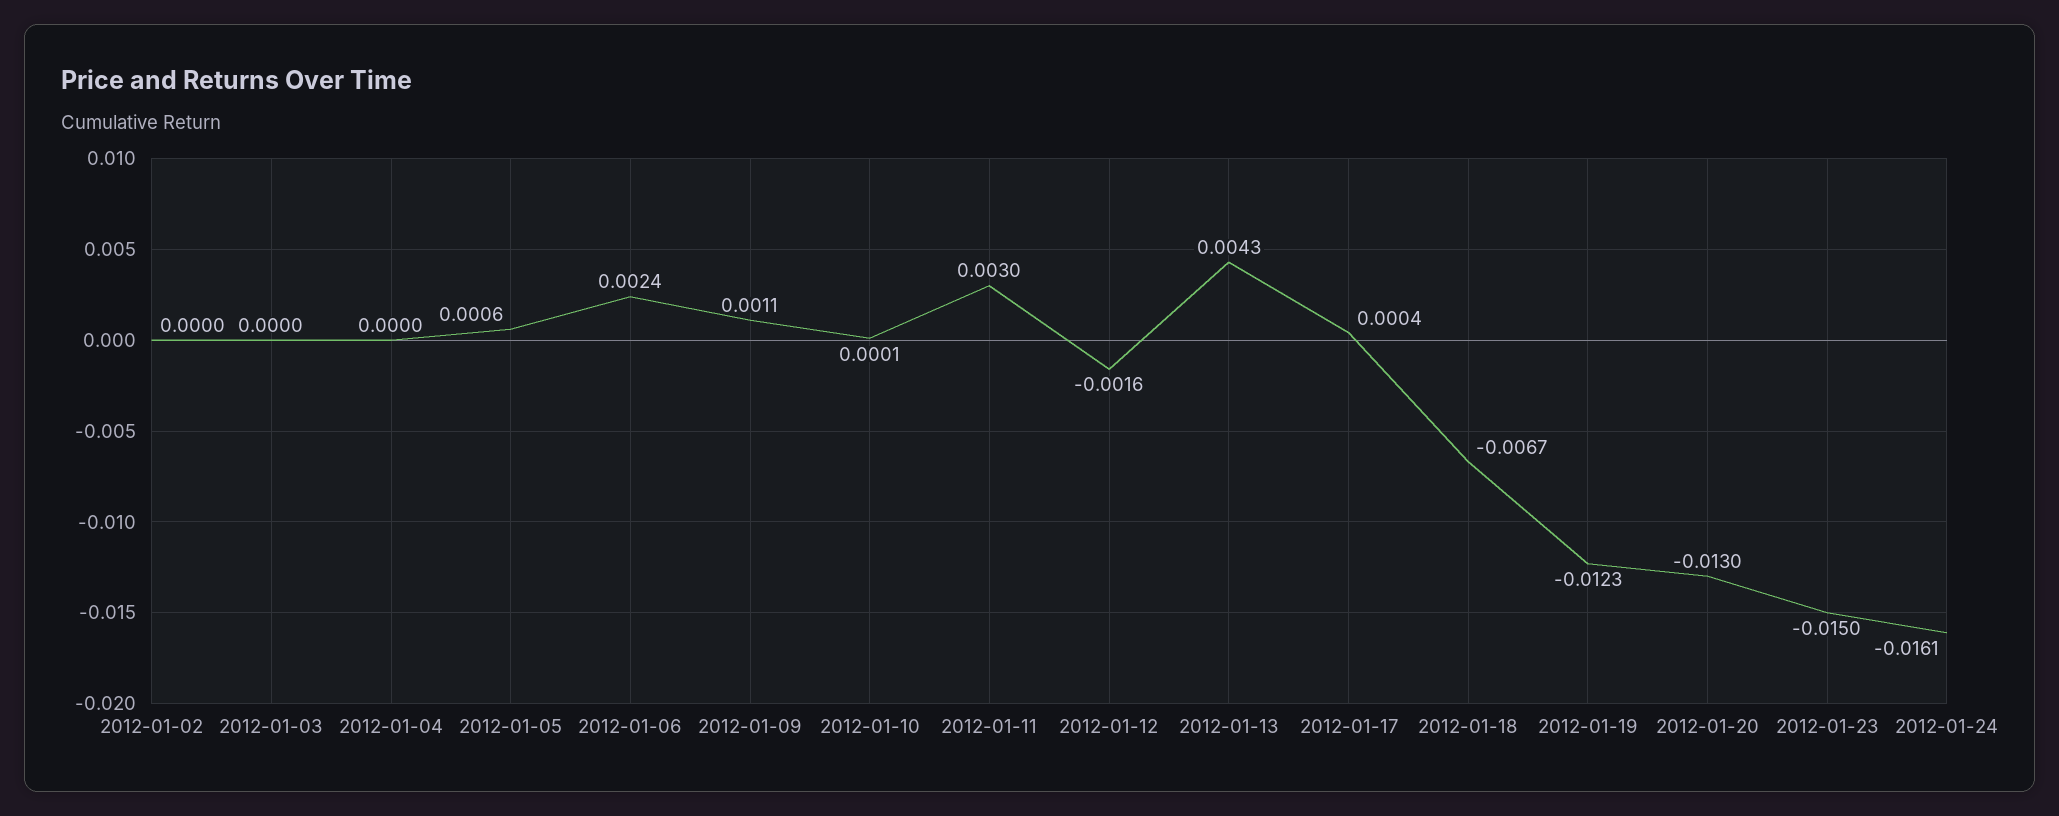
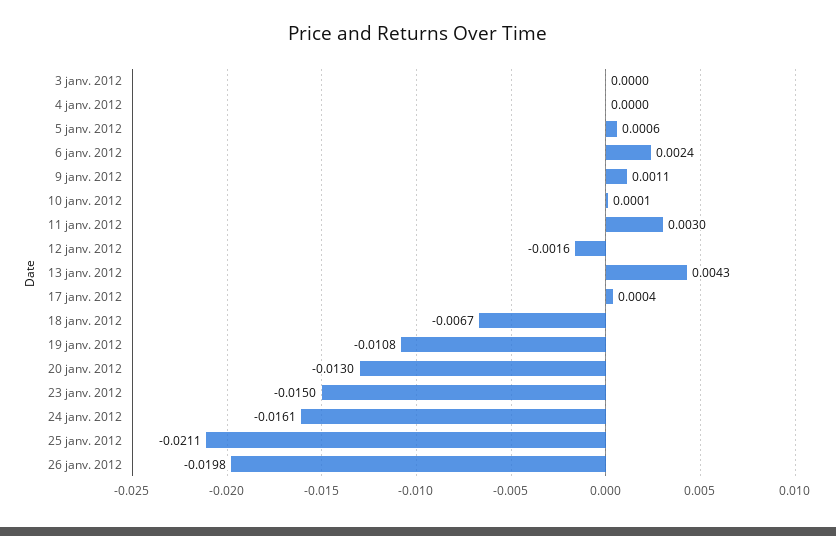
2012-01-02: 0 -> none
2012-01-19: -0.0123 -> -0.0108
25 janv. 2012: none -> -0.0211
26 janv. 2012: none -> -0.0198

